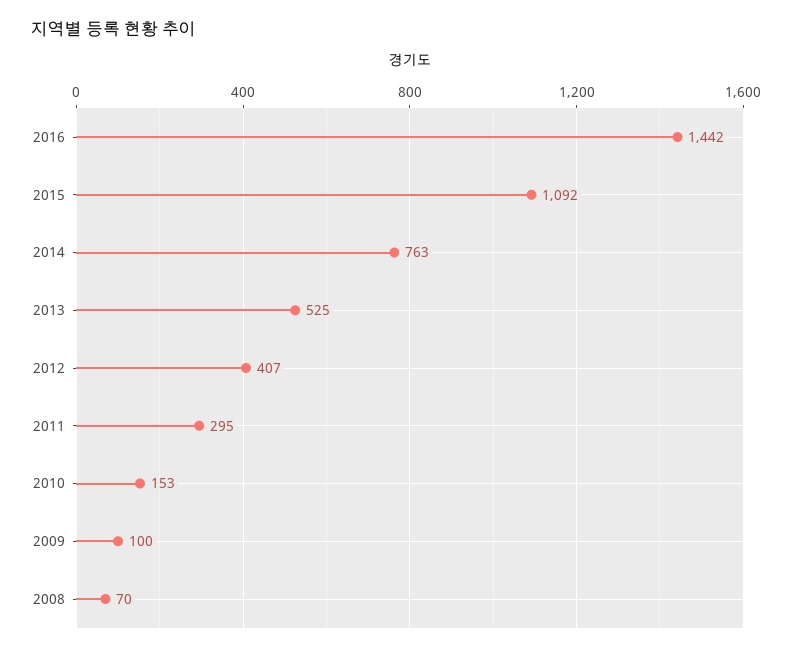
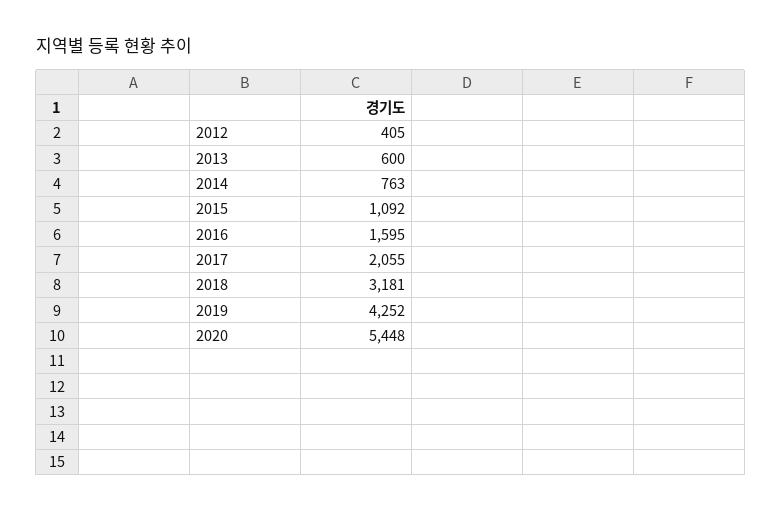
2016: 1442 -> 1595
2013: 525 -> 600
2012: 407 -> 405
2011: 295 -> none
2010: 153 -> none
2009: 100 -> none
2008: 70 -> none
2017: none -> 2055
2018: none -> 3181
2019: none -> 4252
2020: none -> 5448

